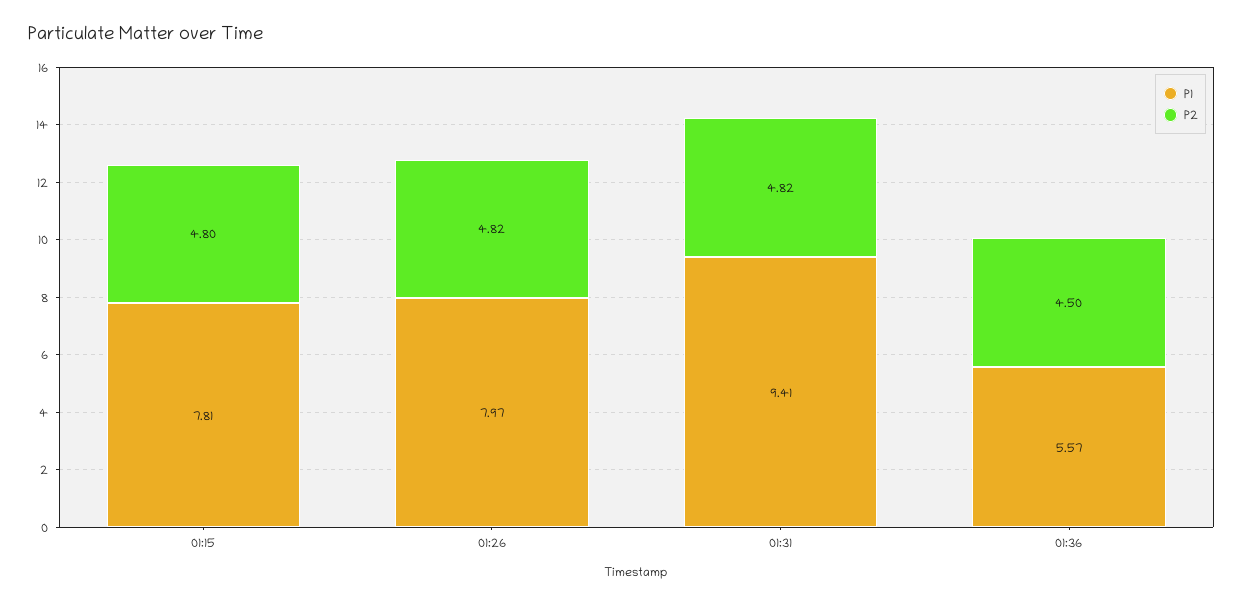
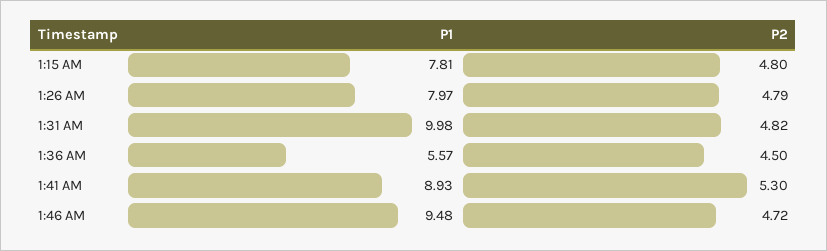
P2, 01:26: 4.82 -> 4.79
P1, 01:31: 9.41 -> 9.98
P1, 1:41 AM: none -> 8.93
P2, 1:41 AM: none -> 5.3
P1, 1:46 AM: none -> 9.48
P2, 1:46 AM: none -> 4.72

